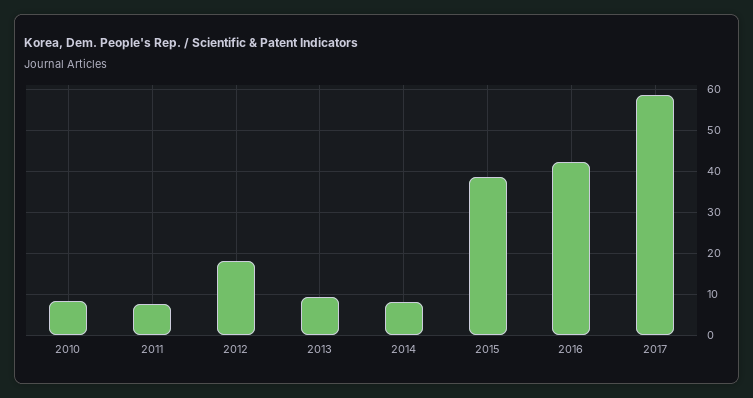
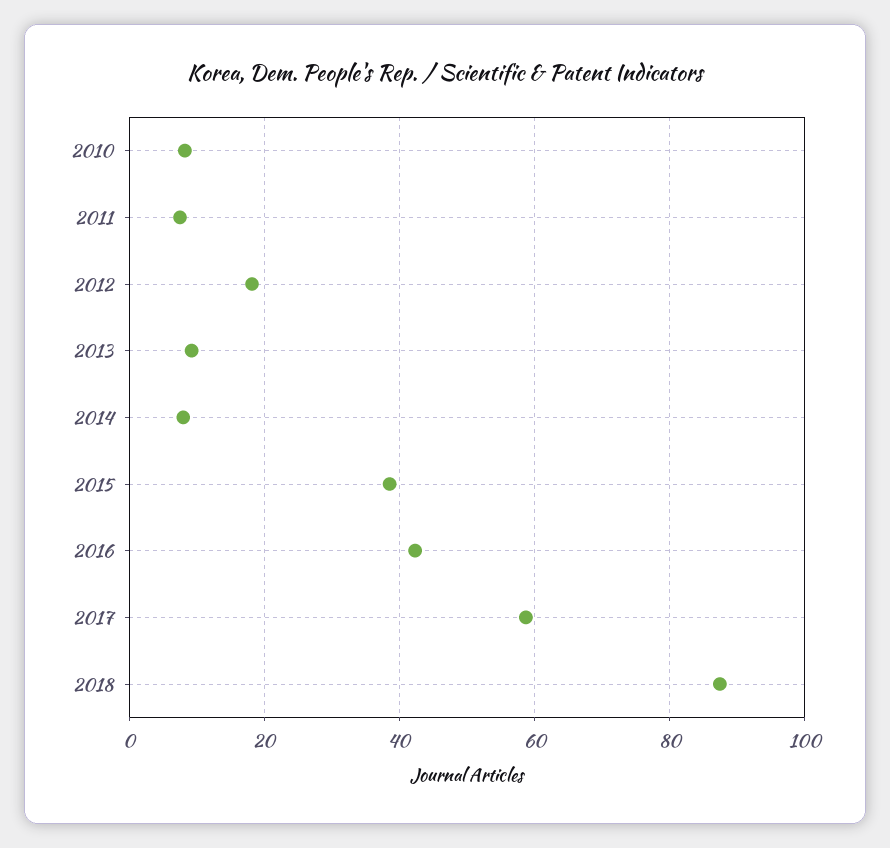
2018: none -> 88

